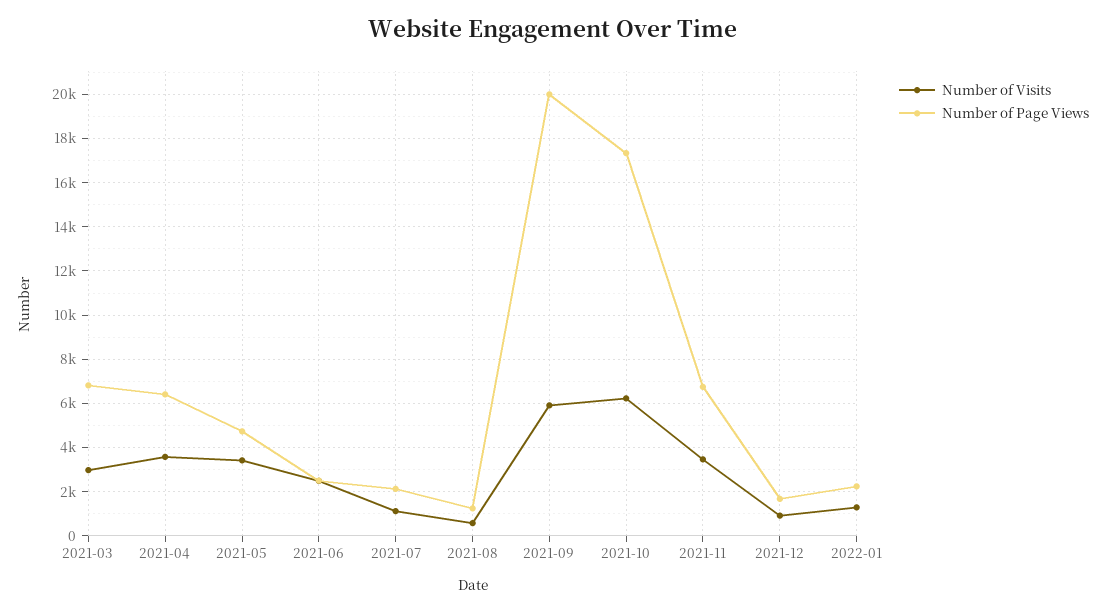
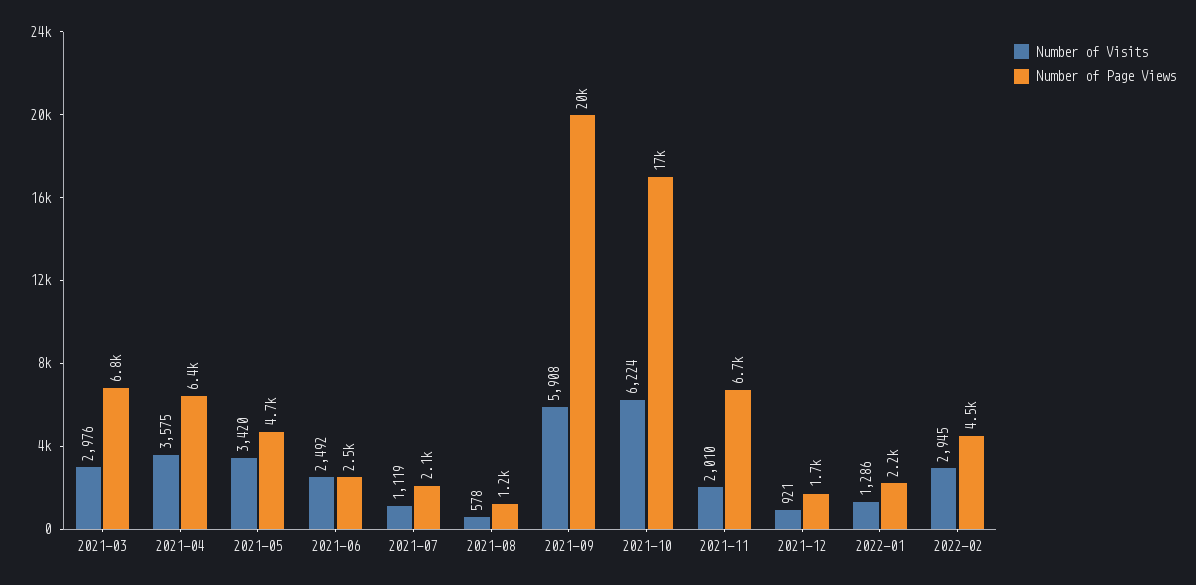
Number of Visits, 2021-11: 3500 -> 2010
Number of Visits, 2022-02: none -> 2945
Number of Page Views, 2022-02: none -> 4500

